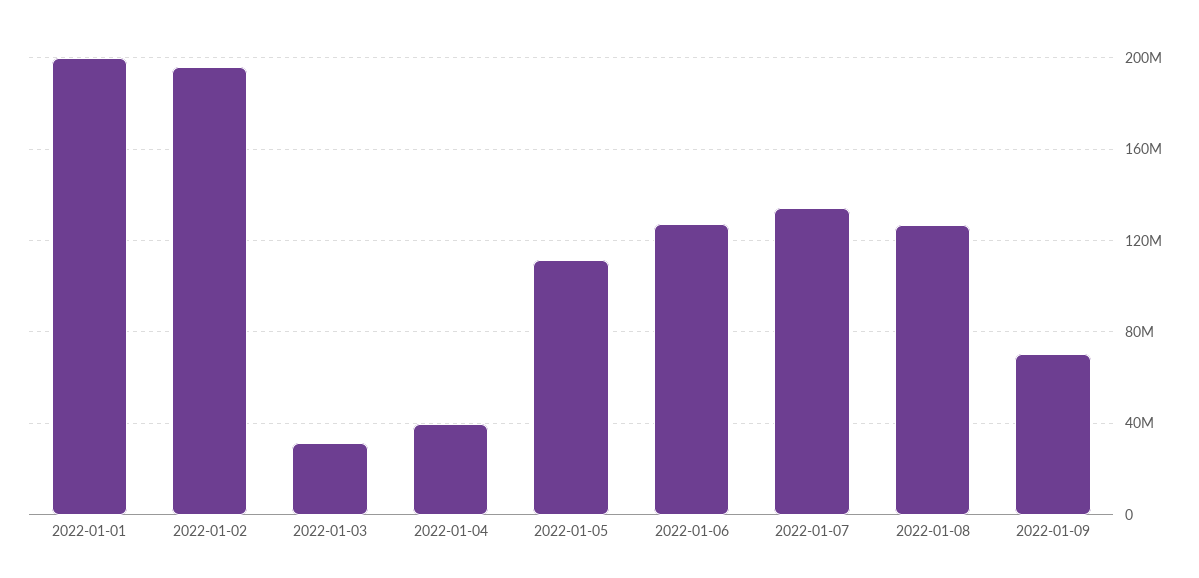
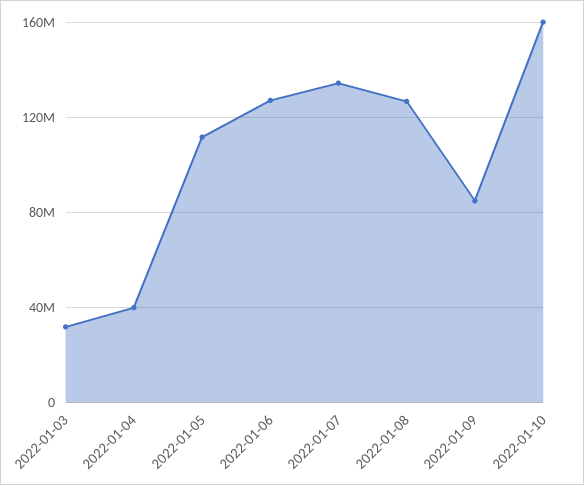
2022-01-01: 200000000 -> none
2022-01-02: 195000000 -> none
2022-01-09: 70000000 -> 85000000
2022-01-10: none -> 160000000

